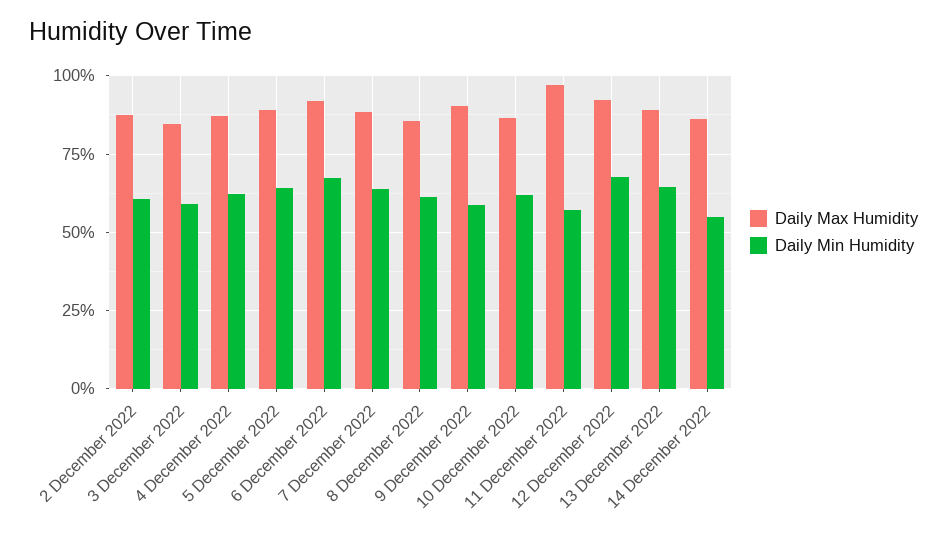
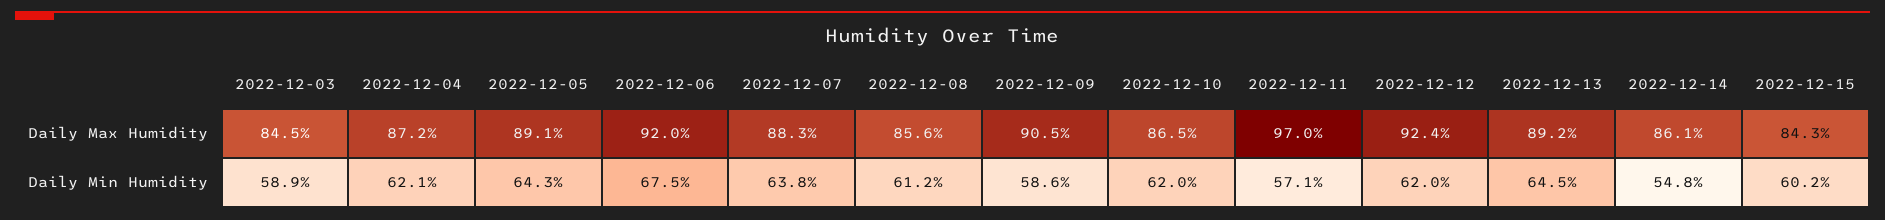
Daily Max Humidity, 2 December 2022: 87.5 -> none
Daily Min Humidity, 2 December 2022: 60 -> none
Daily Min Humidity, 12 December 2022: 67.5 -> 62
Daily Max Humidity, 2022-12-15: none -> 84.3
Daily Min Humidity, 2022-12-15: none -> 60.2

